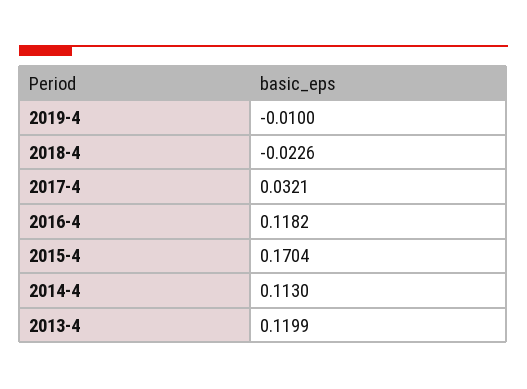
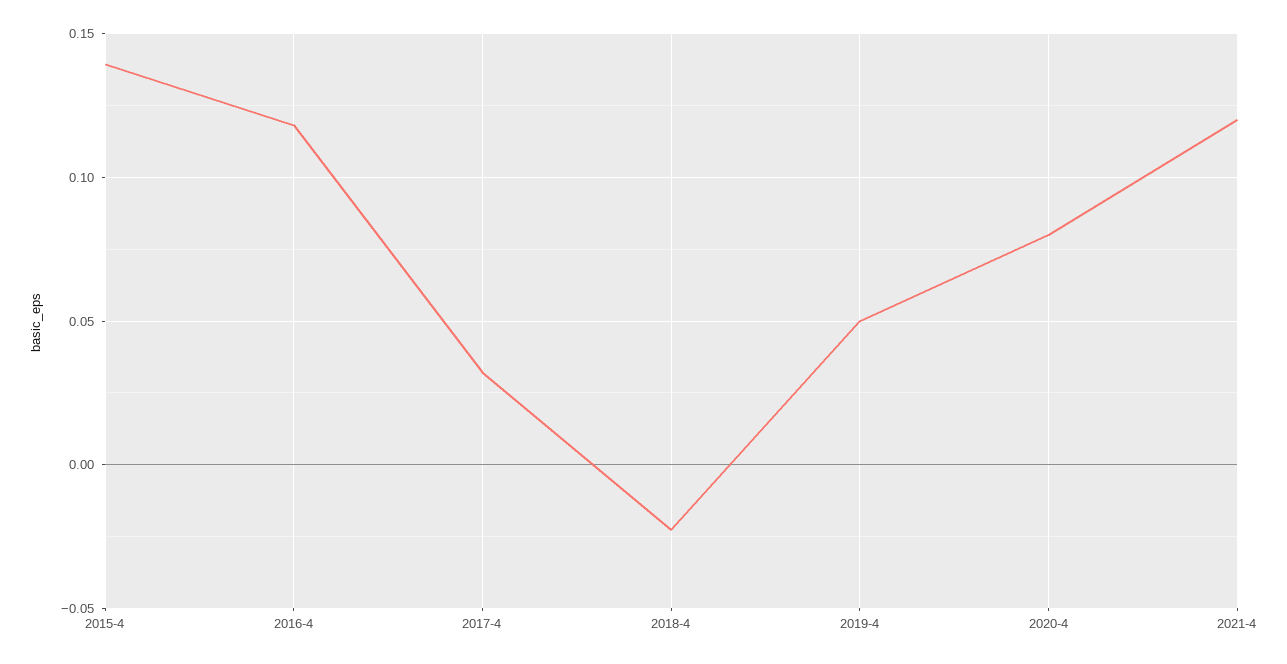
2019-4: -0.01 -> 0.05
2015-4: 0.1704 -> 0.14
2014-4: 0.113 -> none
2013-4: 0.1199 -> none
2020-4: none -> 0.08
2021-4: none -> 0.12

